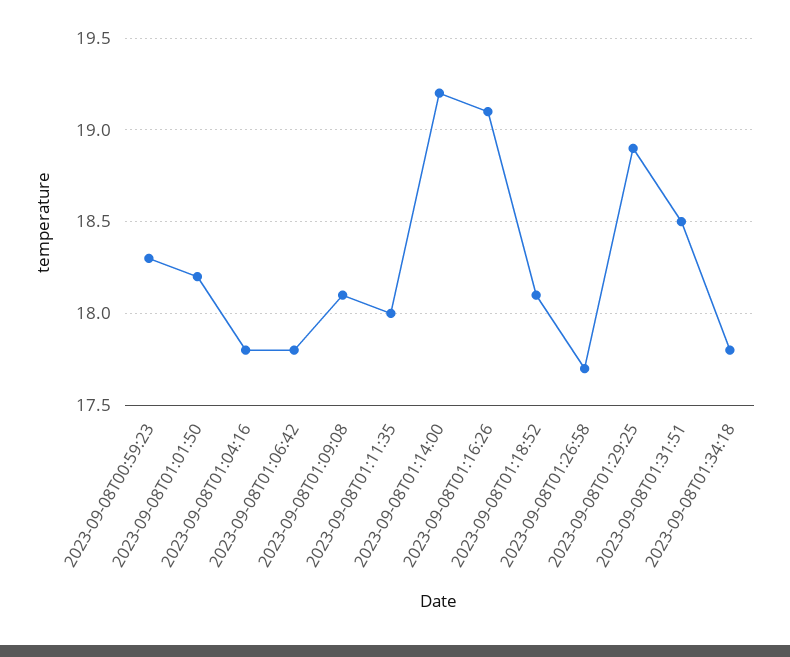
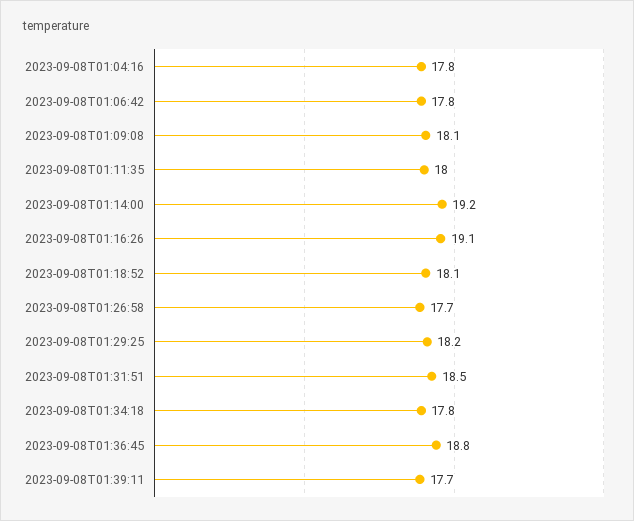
2023-09-08T00:59:23: 18.3 -> none
2023-09-08T01:01:50: 18.2 -> none
2023-09-08T01:29:25: 18.9 -> 18.2
2023-09-08T01:36:45: none -> 18.8
2023-09-08T01:39:11: none -> 17.7

